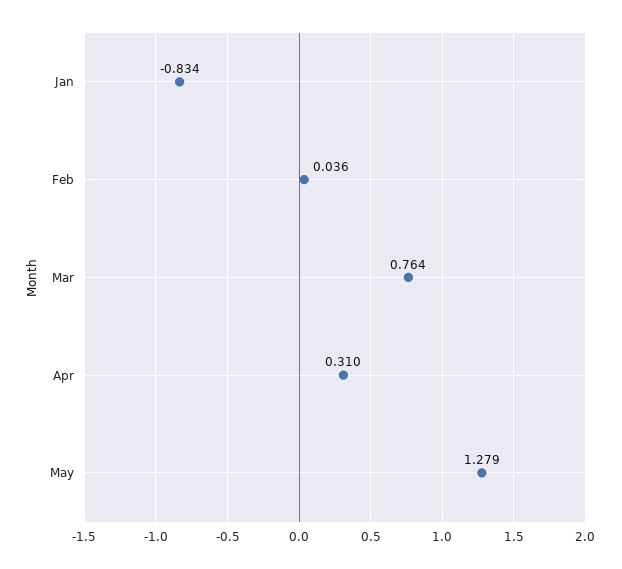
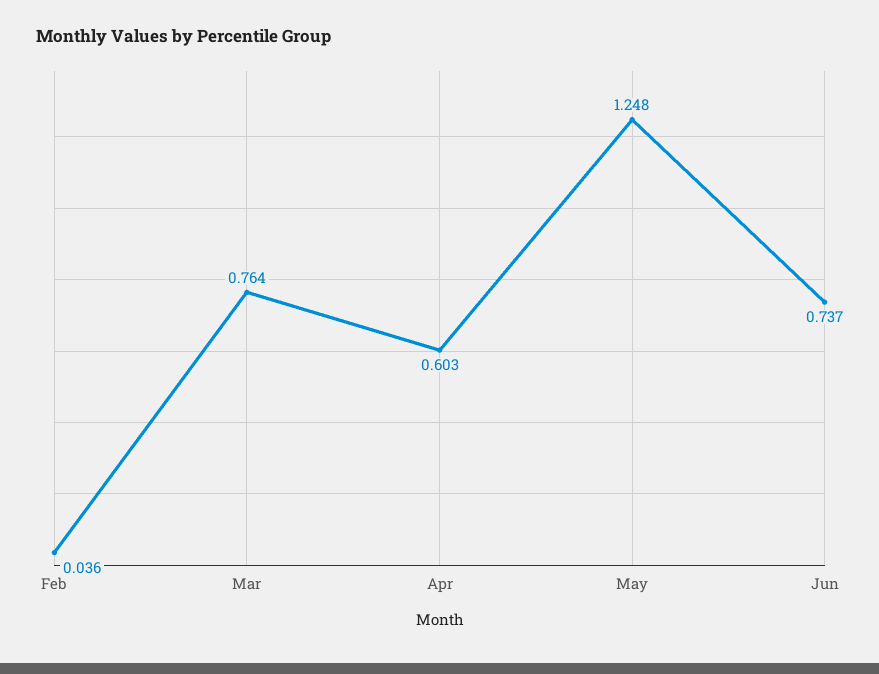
Jan: -0.834 -> none
Apr: 0.31 -> 0.603
May: 1.279 -> 1.248
Jun: none -> 0.737

